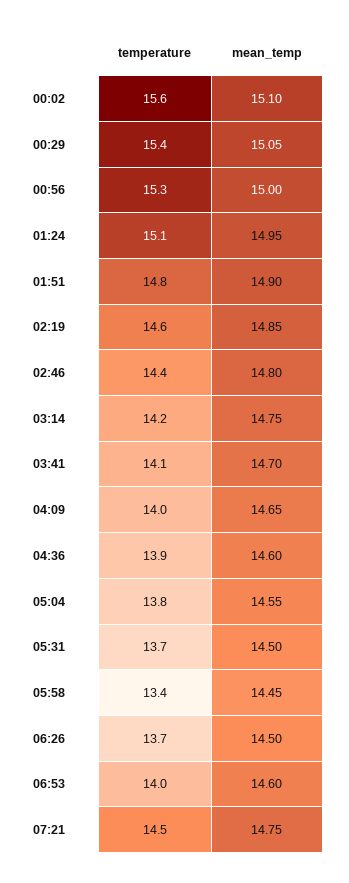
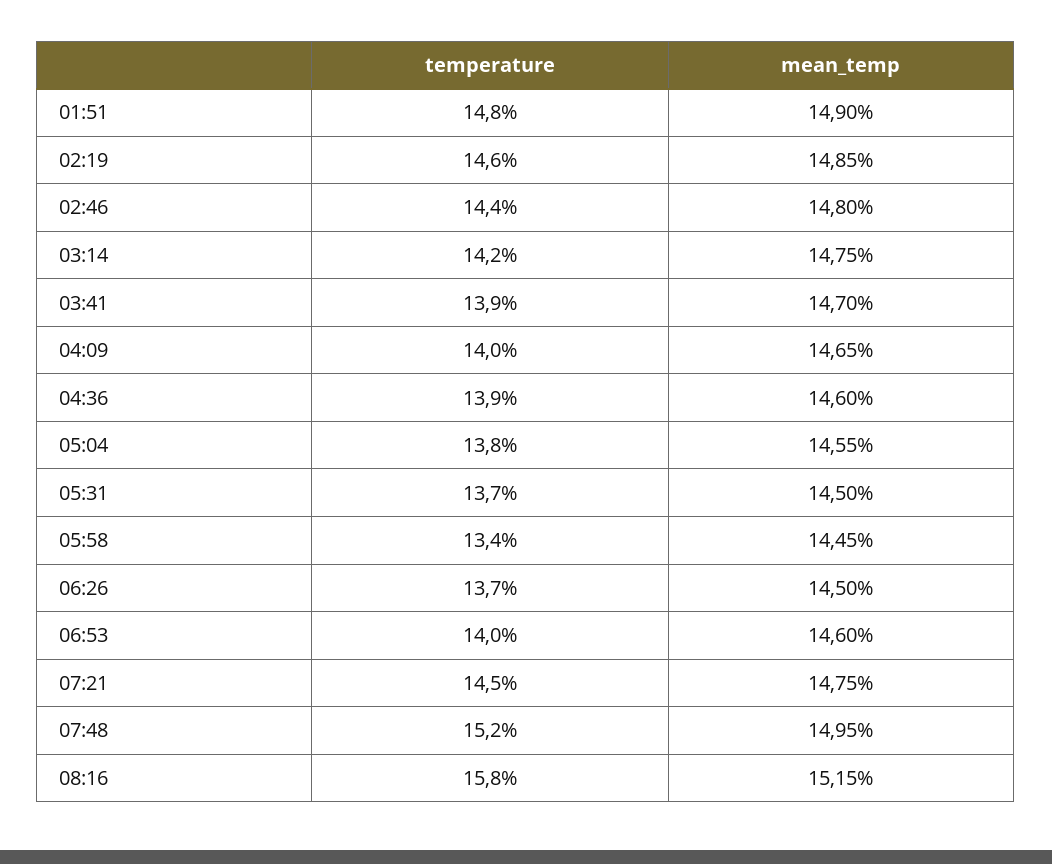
temperature, 00:02: 15.6 -> none
mean_temp, 00:02: 15.1 -> none
temperature, 00:29: 15.4 -> none
mean_temp, 00:29: 15.05 -> none
temperature, 00:56: 15.3 -> none
mean_temp, 00:56: 15 -> none
temperature, 01:24: 15.1 -> none
mean_temp, 01:24: 14.95 -> none
temperature, 03:41: 14.1 -> 13.9
temperature, 07:48: none -> 15.2
mean_temp, 07:48: none -> 14.95
temperature, 08:16: none -> 15.8
mean_temp, 08:16: none -> 15.15

